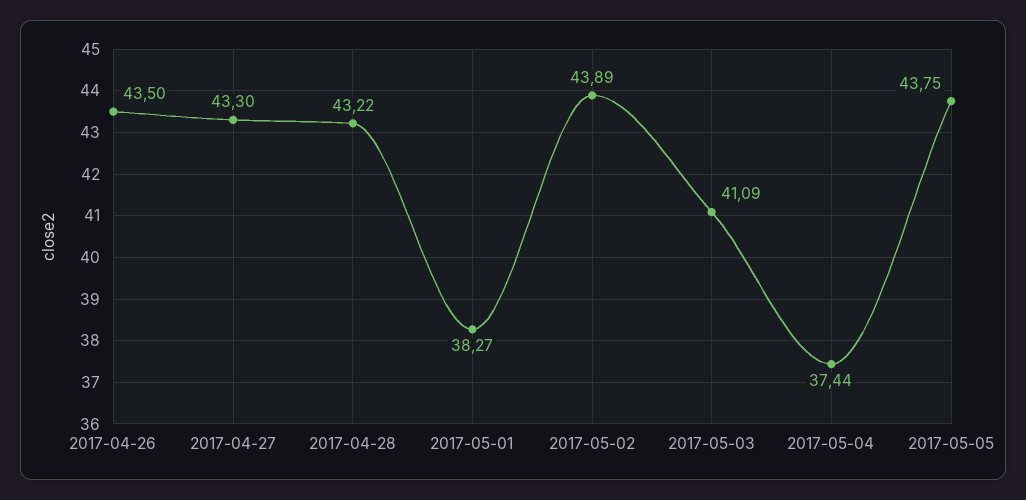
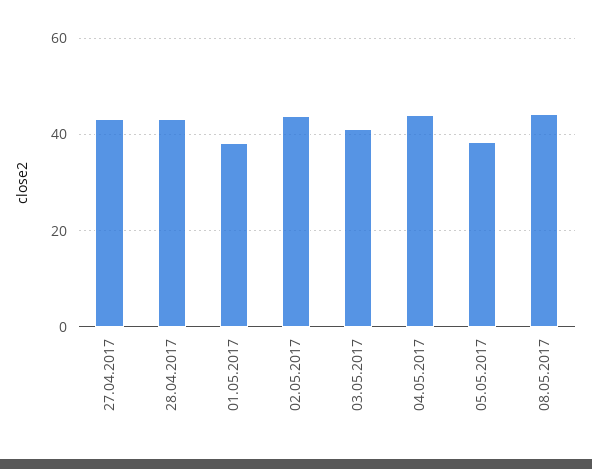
2017-04-26: 43.5 -> none
2017-05-04: 37.44 -> 44
2017-05-05: 43.75 -> 38
08.05.2017: none -> 44

